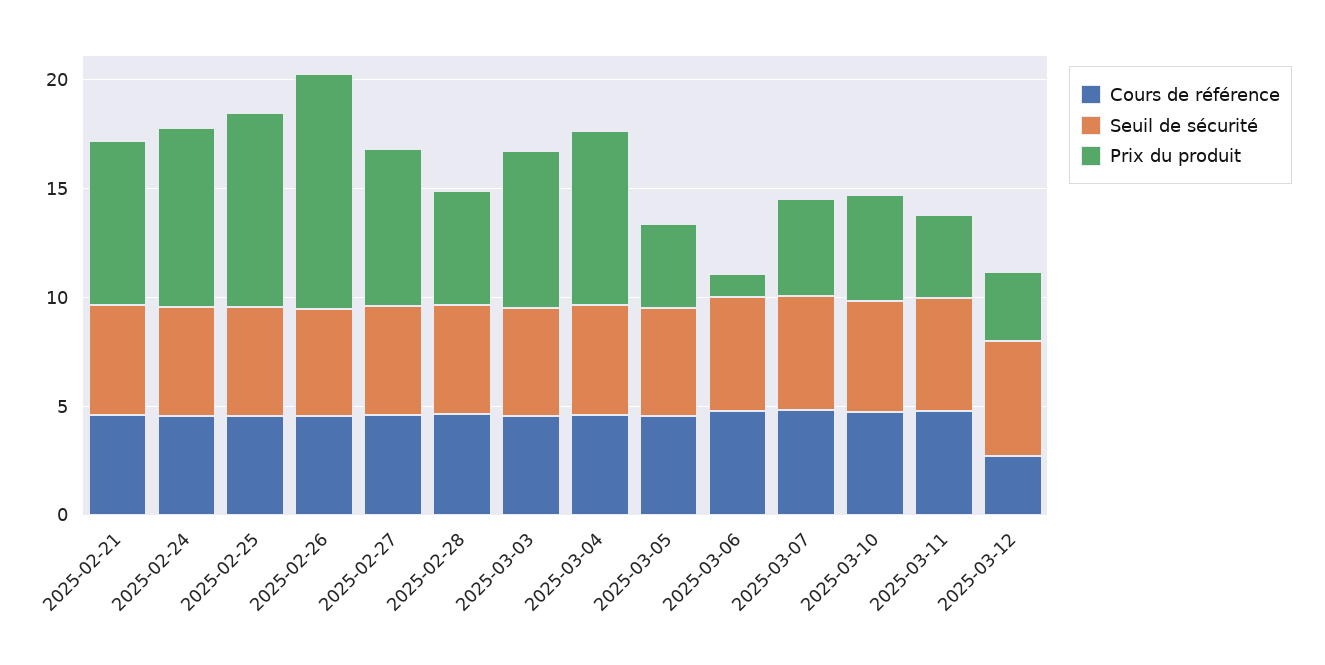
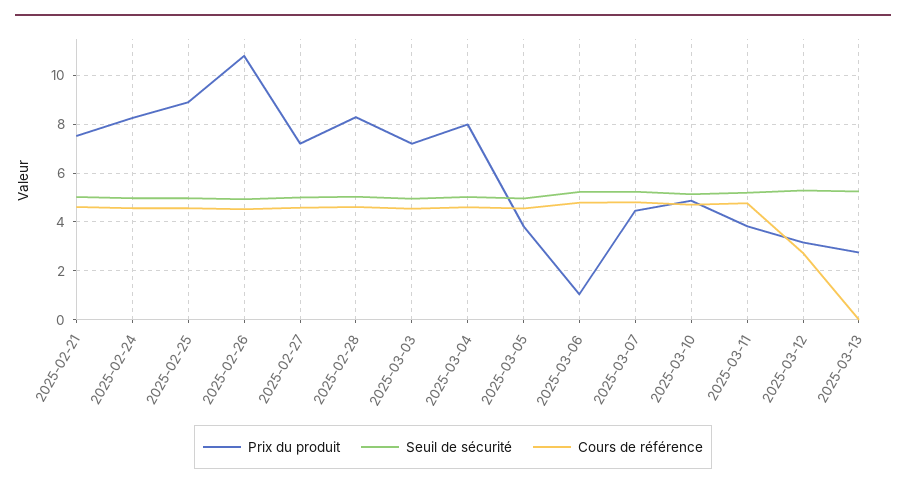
Prix du produit, 2025-02-28: 5 -> 8.25
Prix du produit, 2025-03-13: none -> 2.75
Seuil de sécurité, 2025-03-13: none -> 5.25
Cours de référence, 2025-03-13: none -> 0

